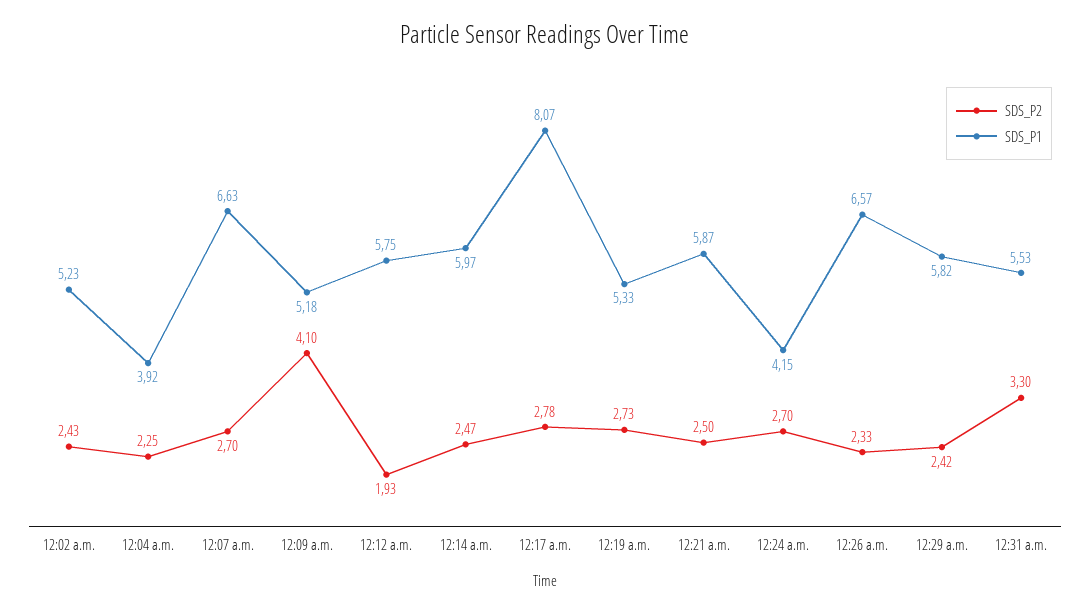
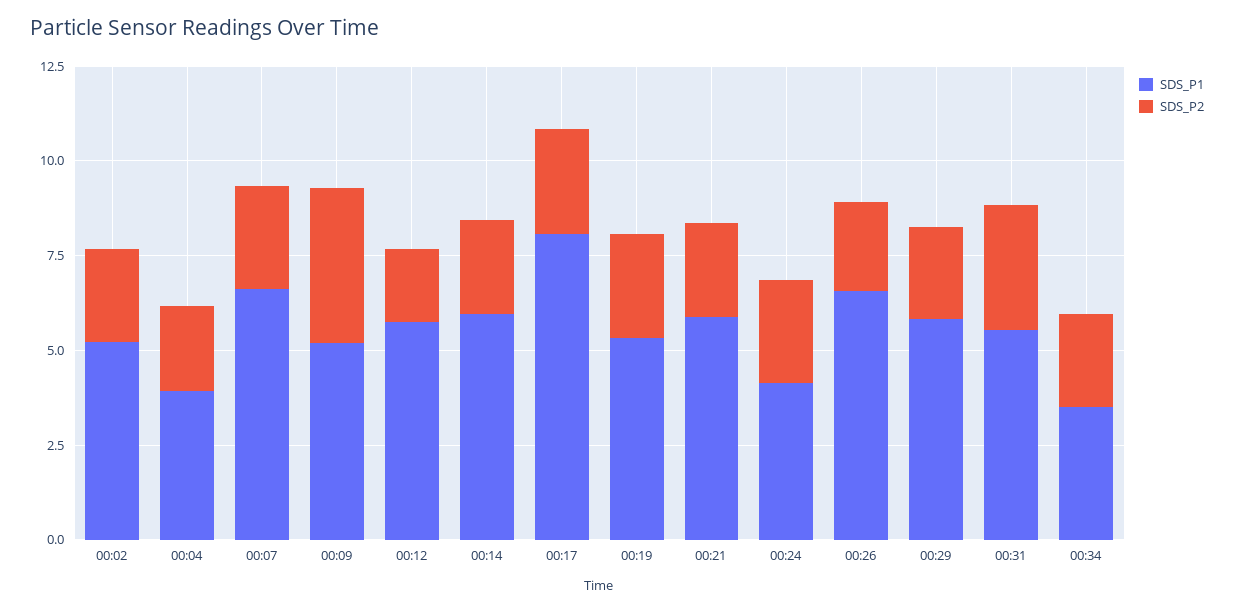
SDS_P1, 00:34: none -> 3.5
SDS_P2, 00:34: none -> 2.5

